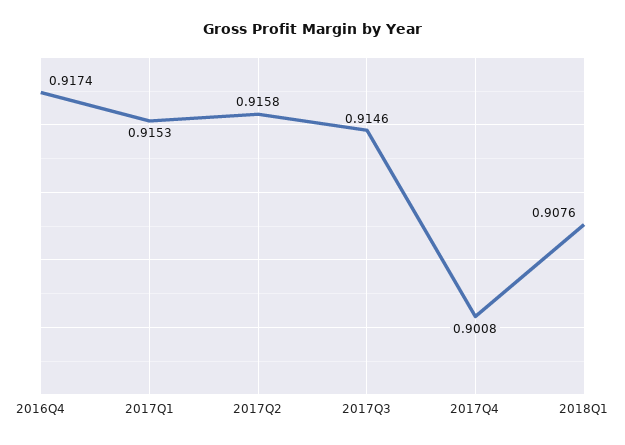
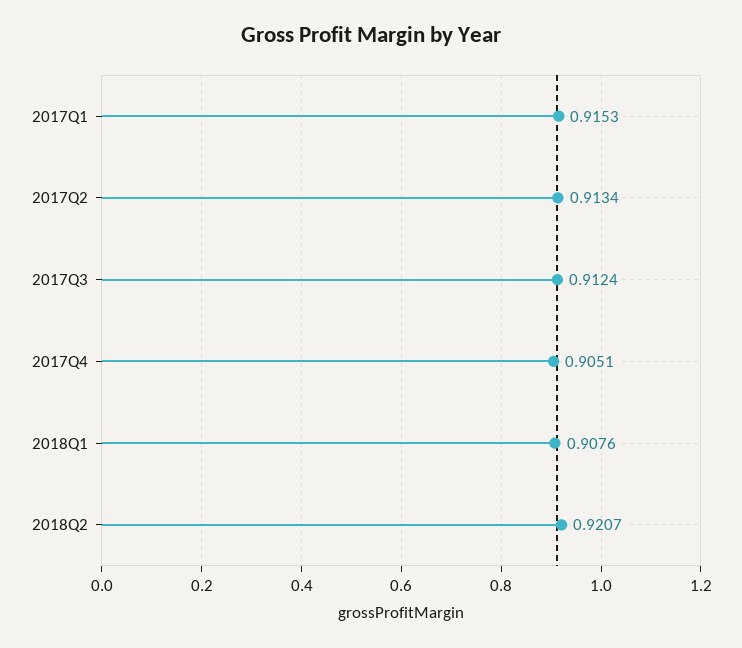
2016Q4: 0.9174 -> none
2017Q2: 0.9158 -> 0.9134
2017Q3: 0.9146 -> 0.9124
2017Q4: 0.9008 -> 0.9051
2018Q2: none -> 0.9207

